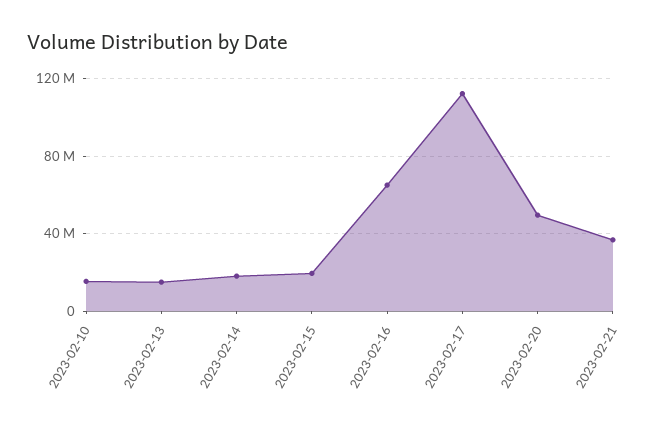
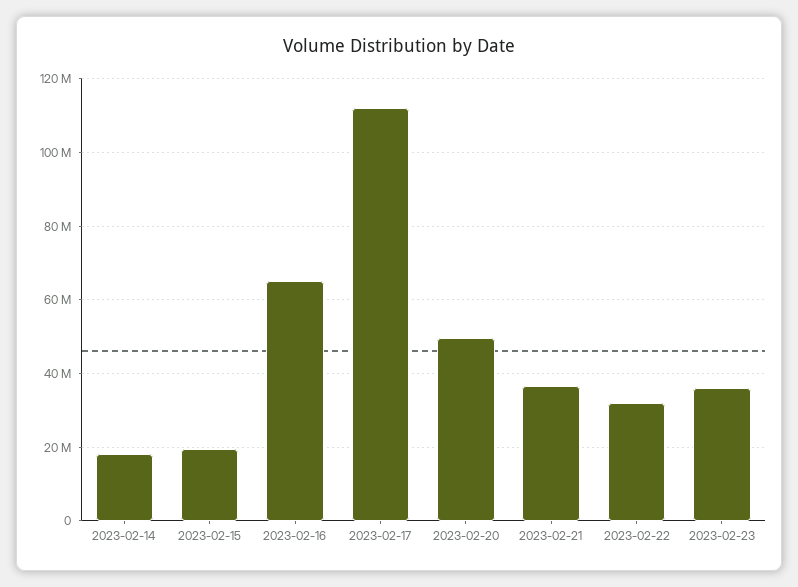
2023-02-10: 15000000 -> none
2023-02-13: 15000000 -> none
2023-02-22: none -> 32000000
2023-02-23: none -> 36000000

